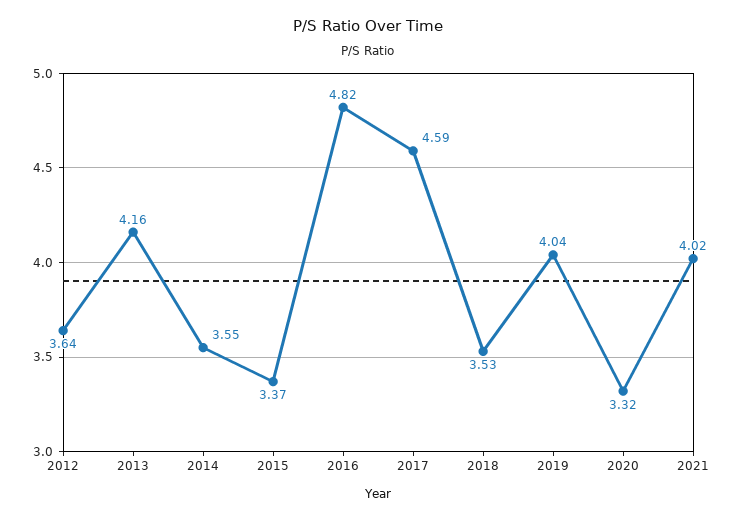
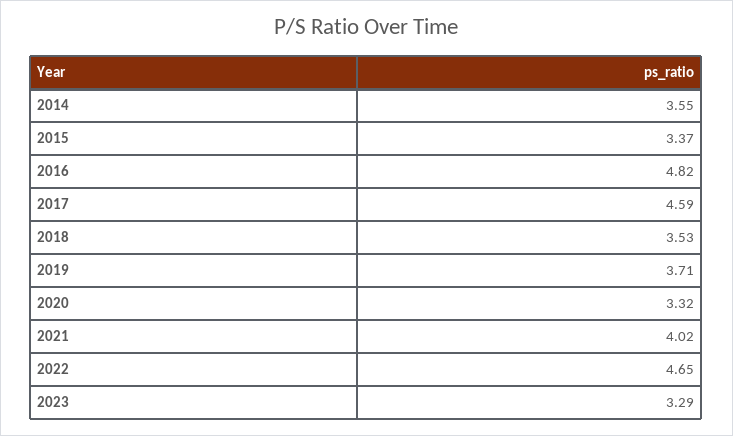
2012: 3.64 -> none
2013: 4.16 -> none
2019: 4.04 -> 3.71
2022: none -> 4.65
2023: none -> 3.29

